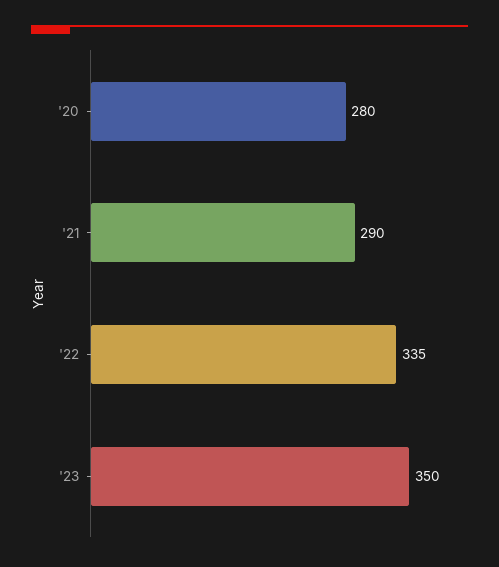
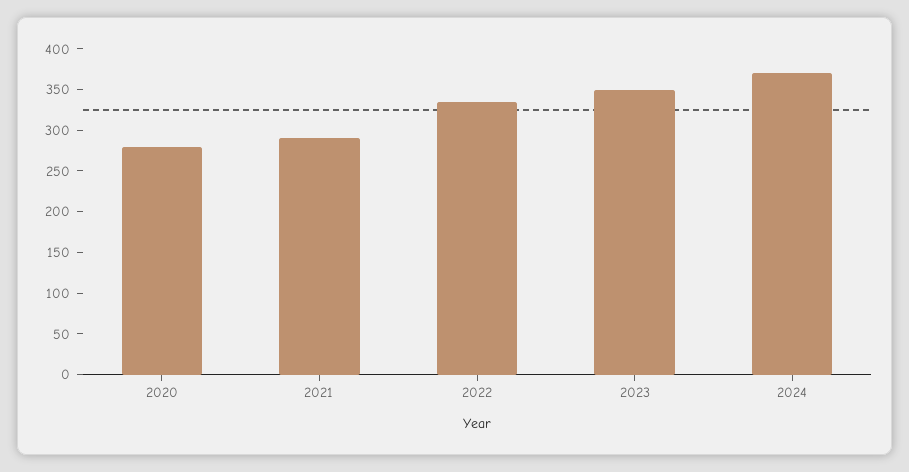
2024: none -> 370

